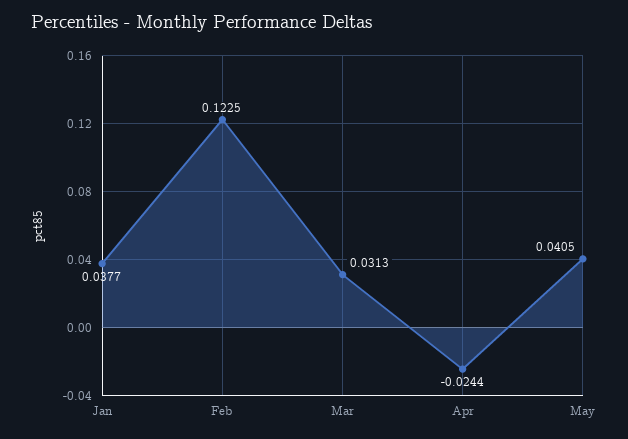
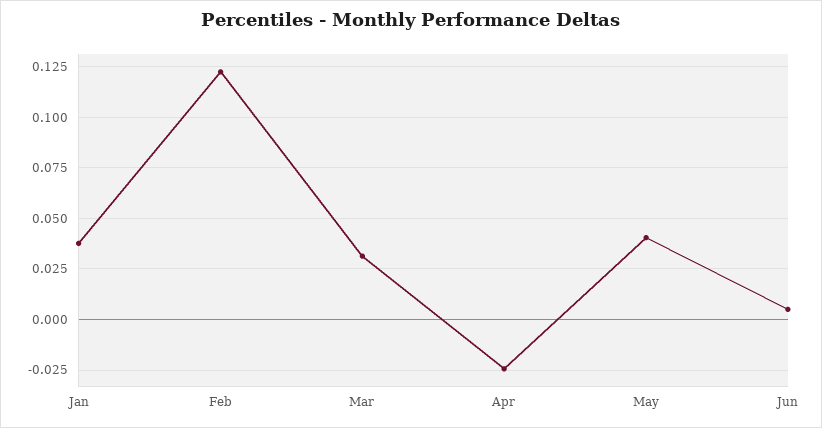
Jun: none -> 0.005

